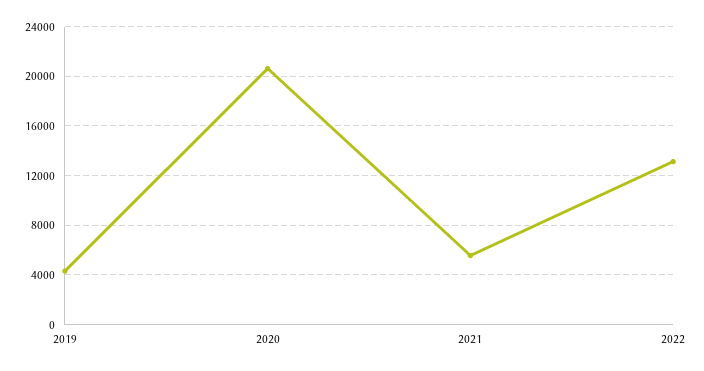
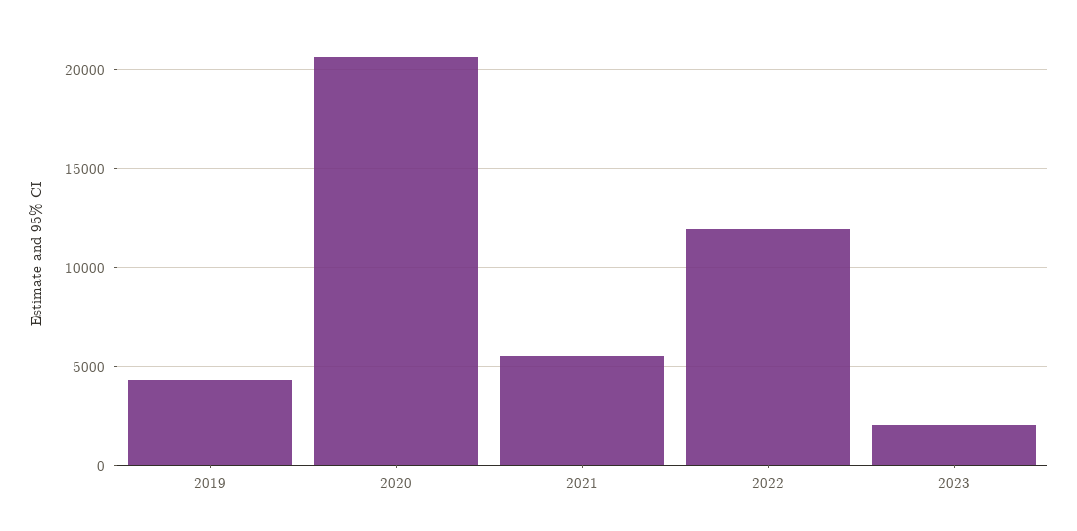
2022: 13000 -> 12000
2023: none -> 2000

